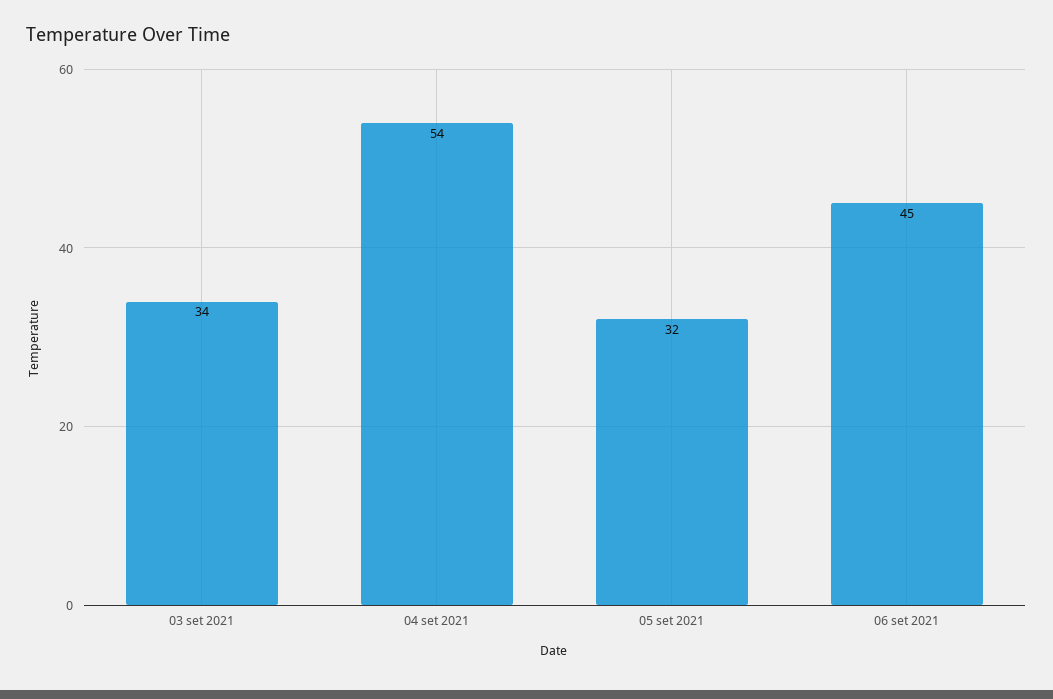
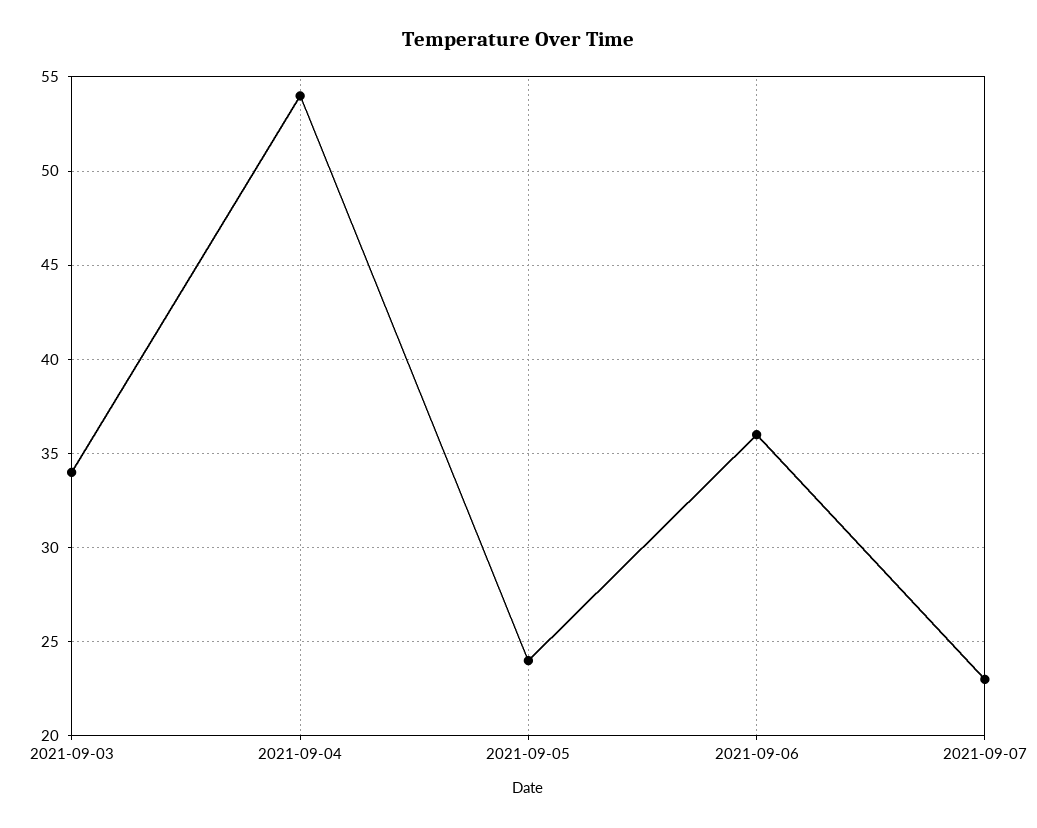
05 set 2021: 32 -> 24
06 set 2021: 45 -> 36
2021-09-07: none -> 23

